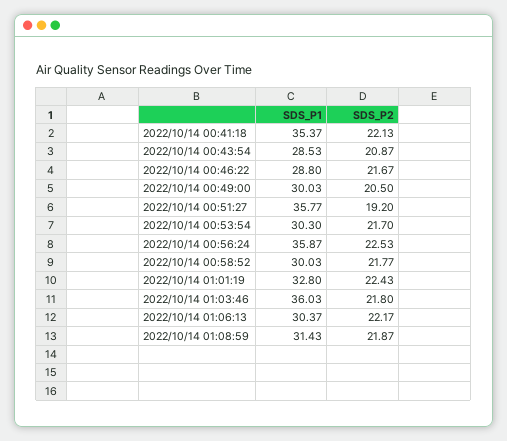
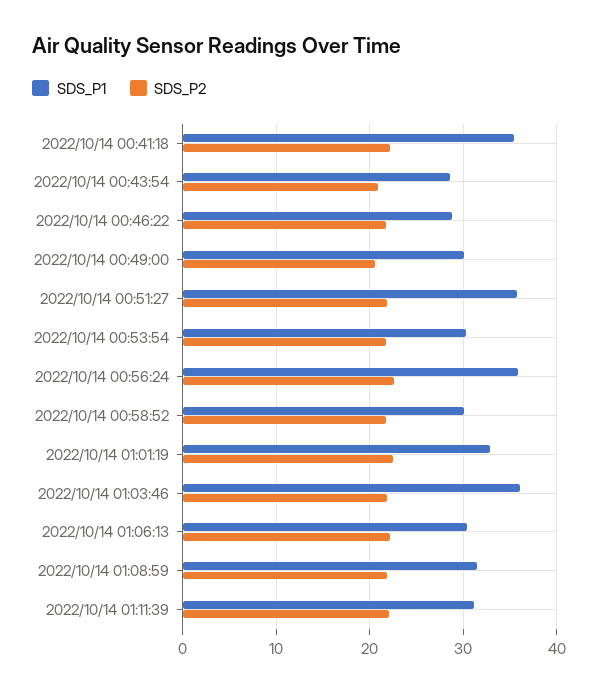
SDS_P2, 2022/10/14 00:51:27: 19.2 -> 22
SDS_P1, 2022/10/14 01:11:39: none -> 31
SDS_P2, 2022/10/14 01:11:39: none -> 22

